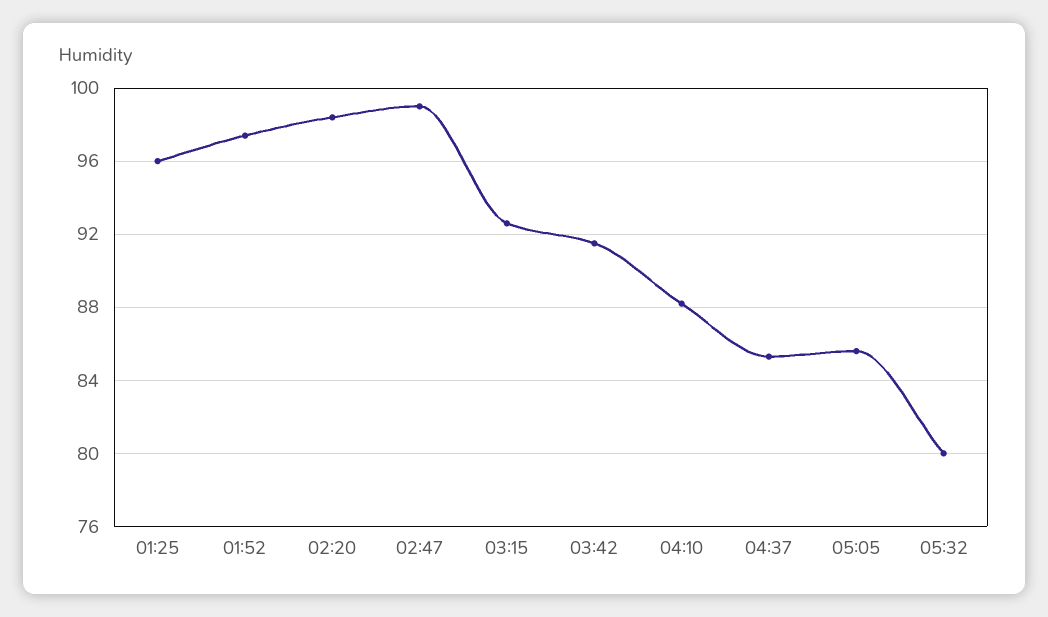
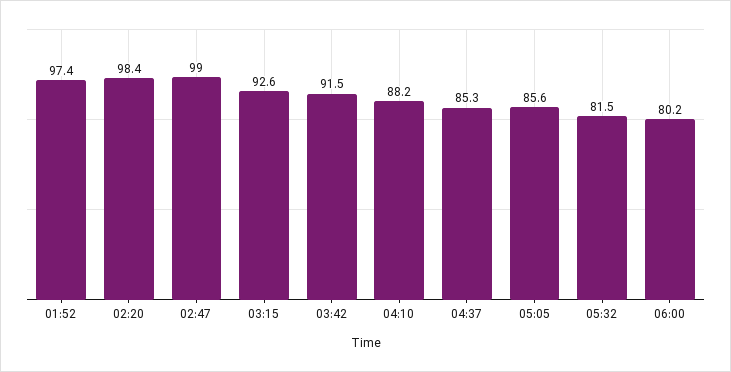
01:25: 96 -> none
05:32: 80 -> 81.5
06:00: none -> 80.2

